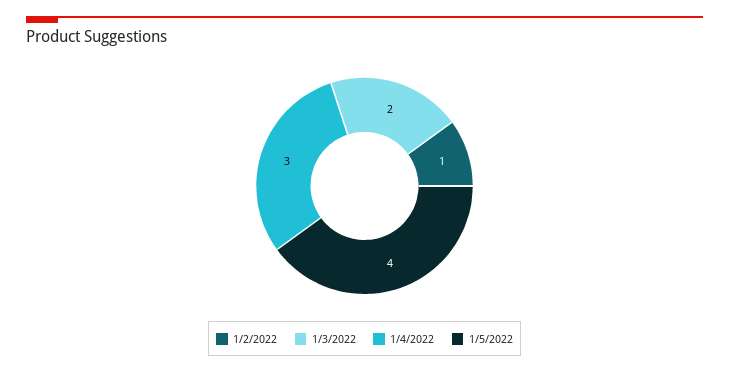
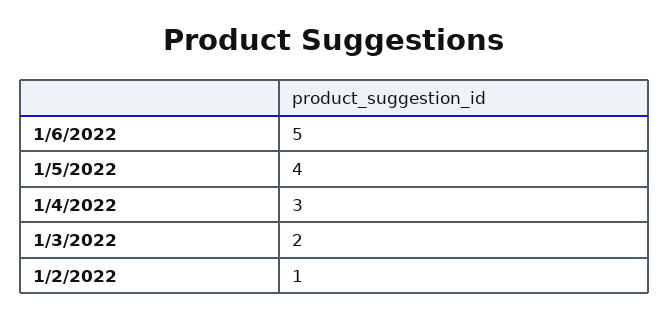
1/6/2022: none -> 5

